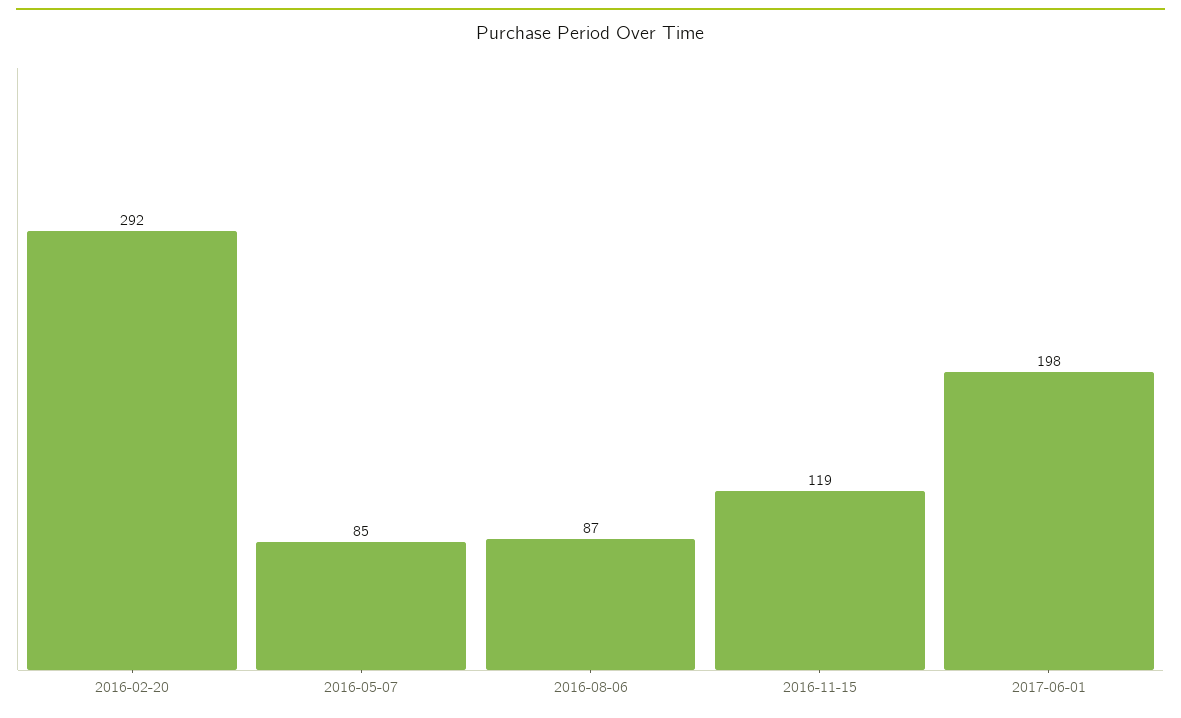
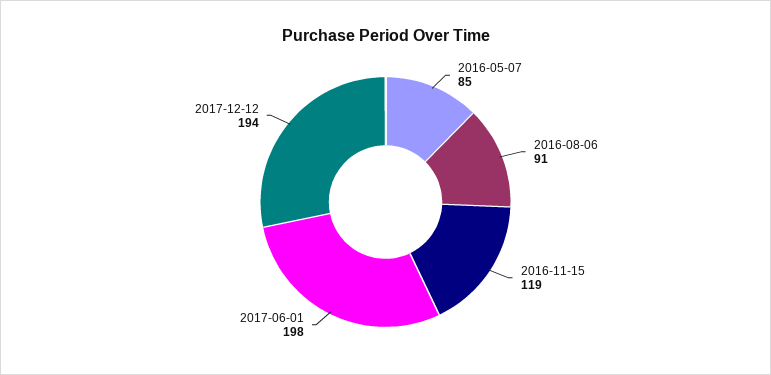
2016-02-20: 292 -> none
2016-08-06: 87 -> 91
2017-12-12: none -> 194

